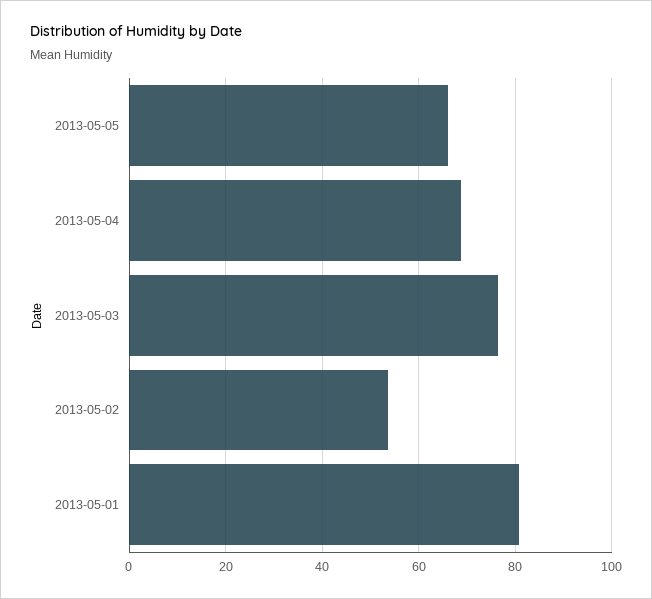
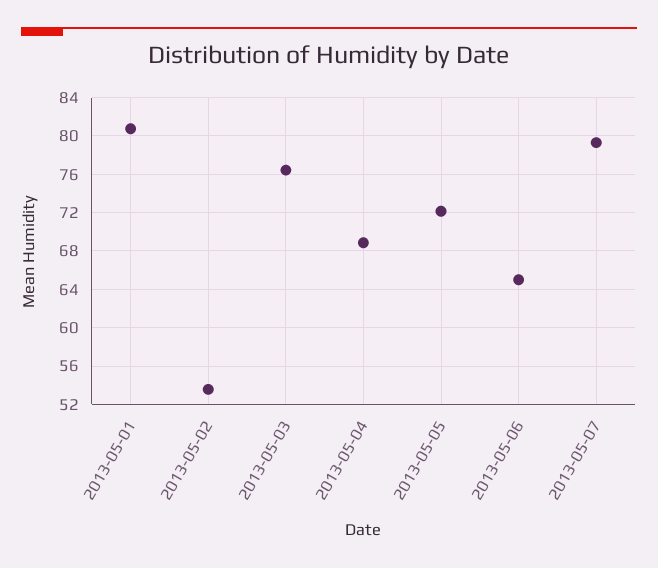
2013-05-05: 66 -> 72
2013-05-06: none -> 65
2013-05-07: none -> 79

